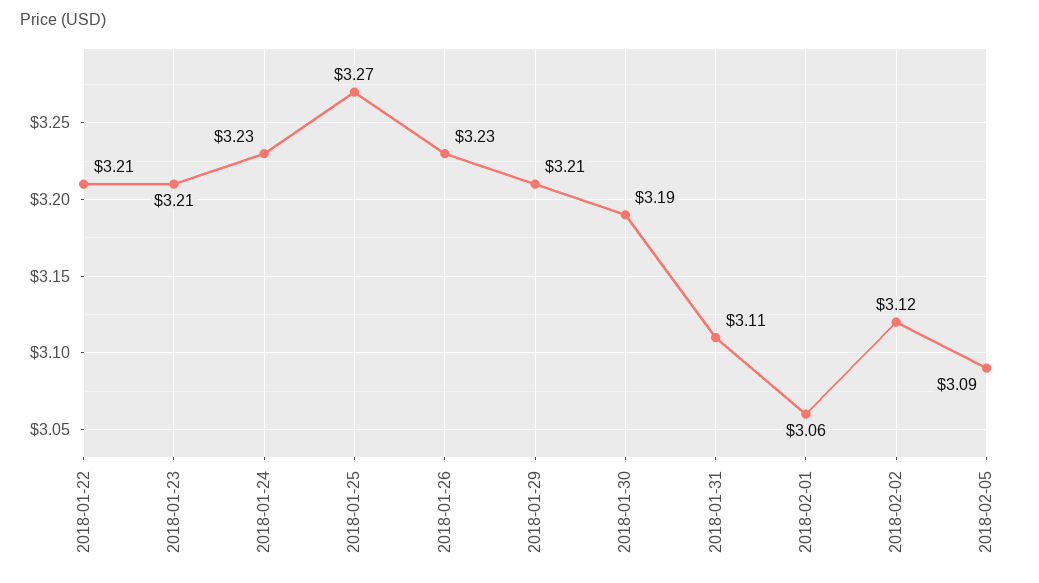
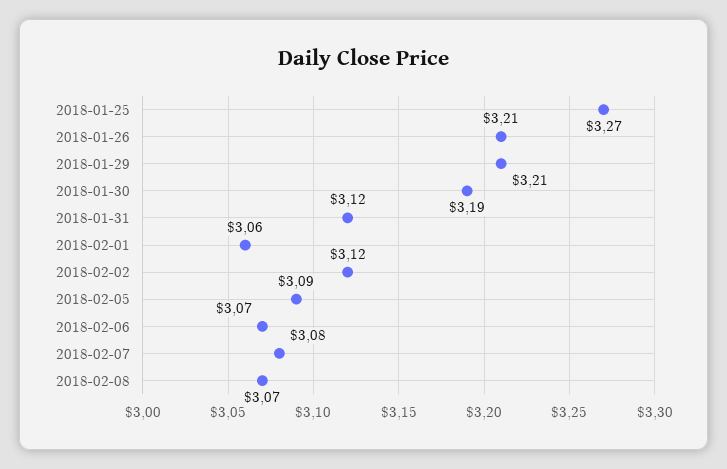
2018-01-22: 3.21 -> none
2018-01-23: 3.21 -> none
2018-01-24: 3.23 -> none
2018-01-26: 3.23 -> 3.21
2018-01-31: 3.11 -> 3.12
2018-02-06: none -> 3.07
2018-02-07: none -> 3.08
2018-02-08: none -> 3.07

